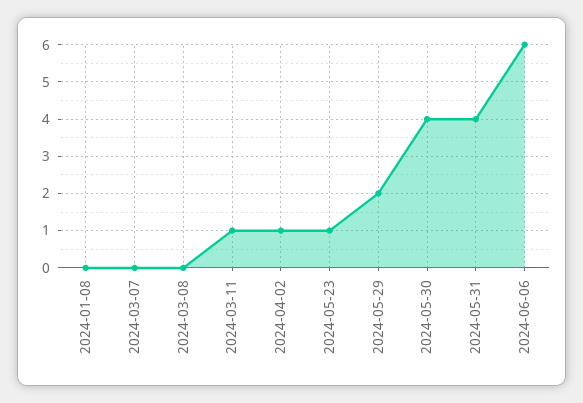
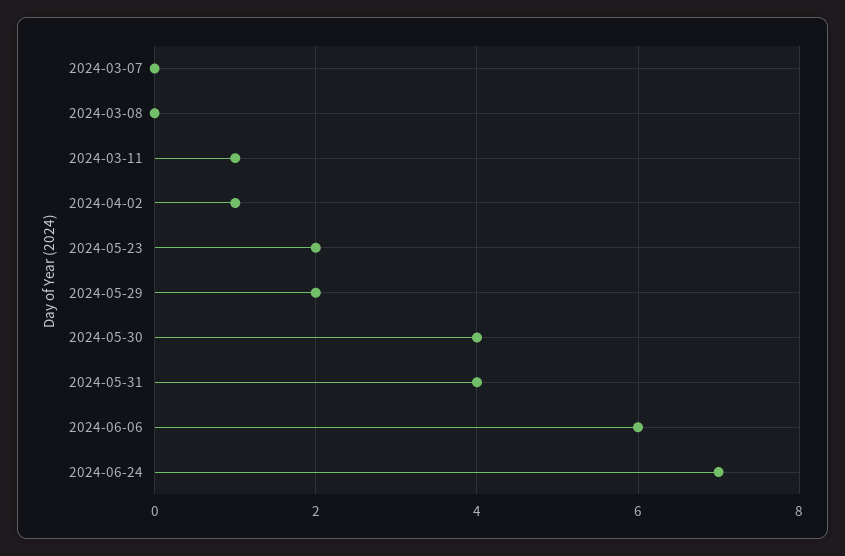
2024-01-08: 0 -> none
2024-05-23: 1 -> 2
2024-06-24: none -> 7

